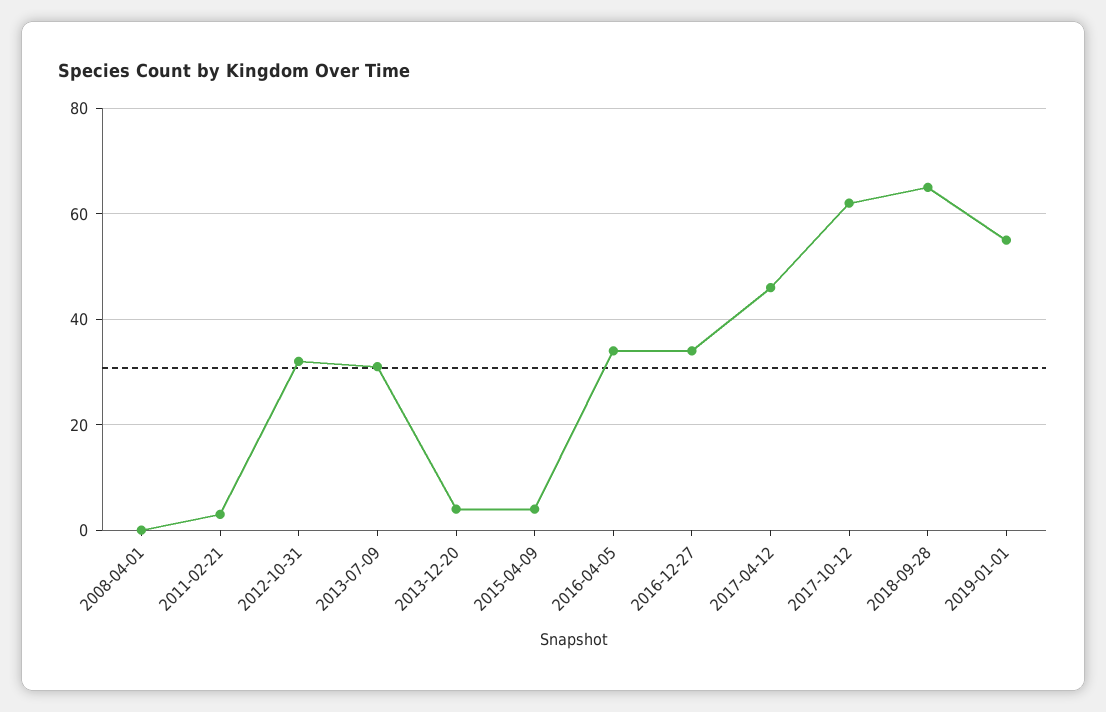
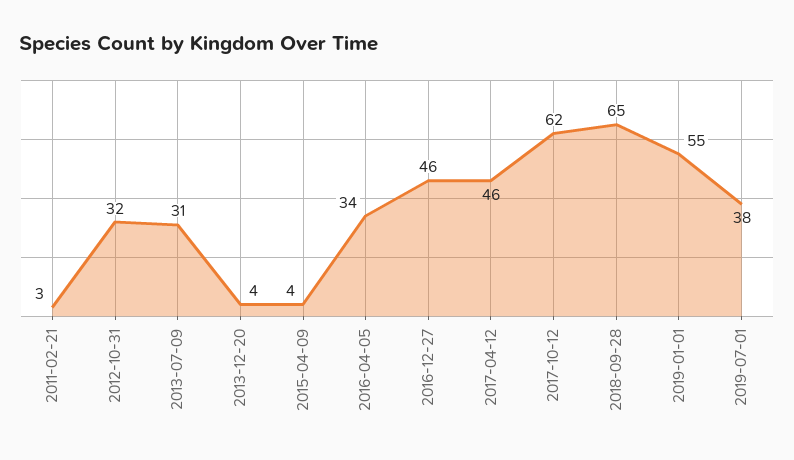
2008-04-01: 0 -> none
2016-12-27: 35 -> 46
2019-07-01: none -> 38

